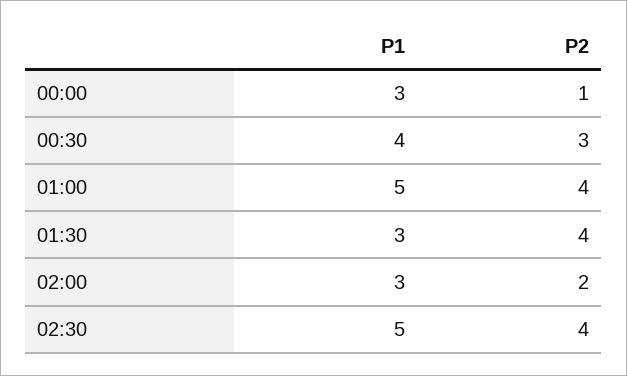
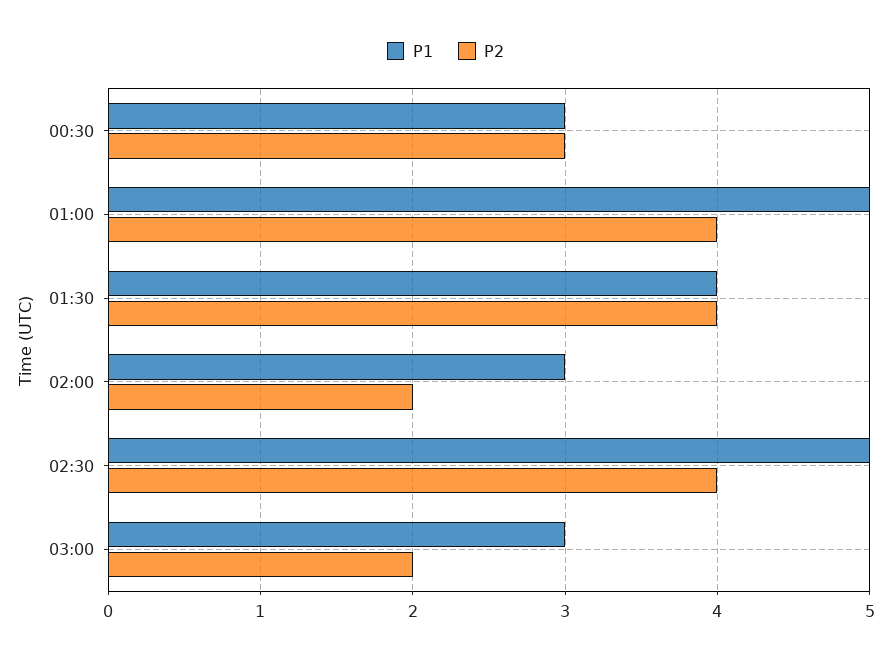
P1, 00:00: 3 -> none
P2, 00:00: 1 -> none
P1, 00:30: 4 -> 3
P1, 01:30: 3 -> 4
P1, 03:00: none -> 3
P2, 03:00: none -> 2

